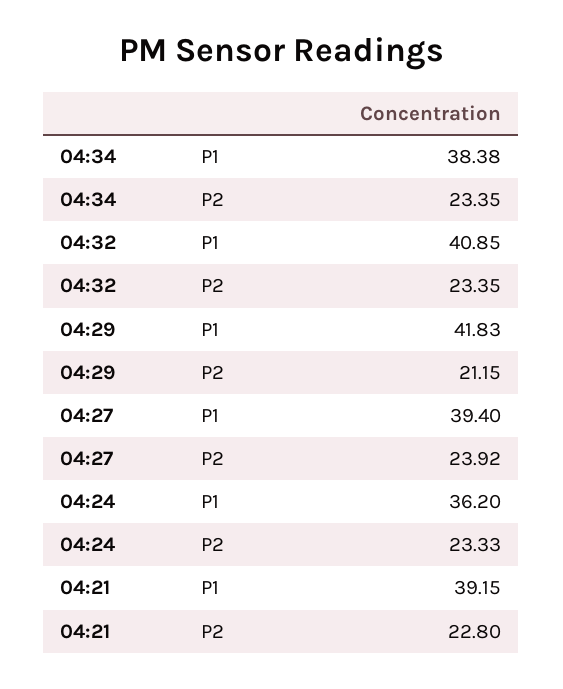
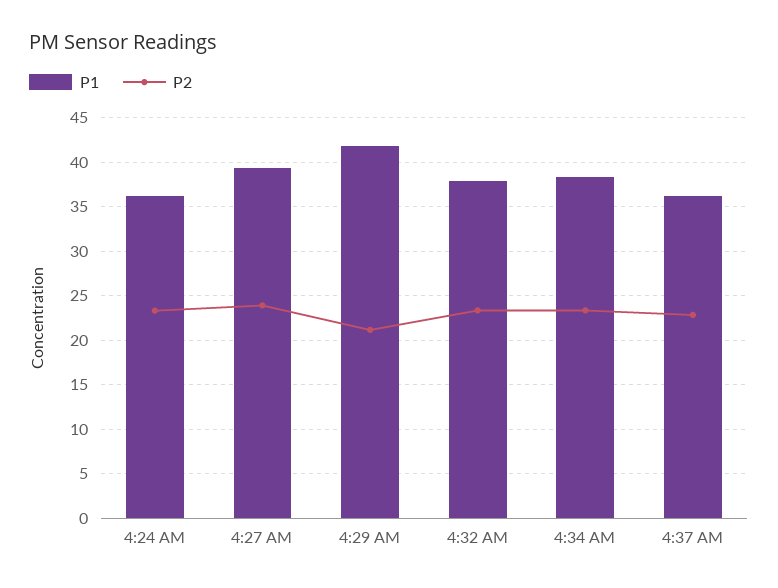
P1, 04:32: 40.85 -> 38
P1, 04:21: 39.15 -> none
P2, 04:21: 22.8 -> none
P1, 4:37 AM: none -> 36
P2, 4:37 AM: none -> 23

